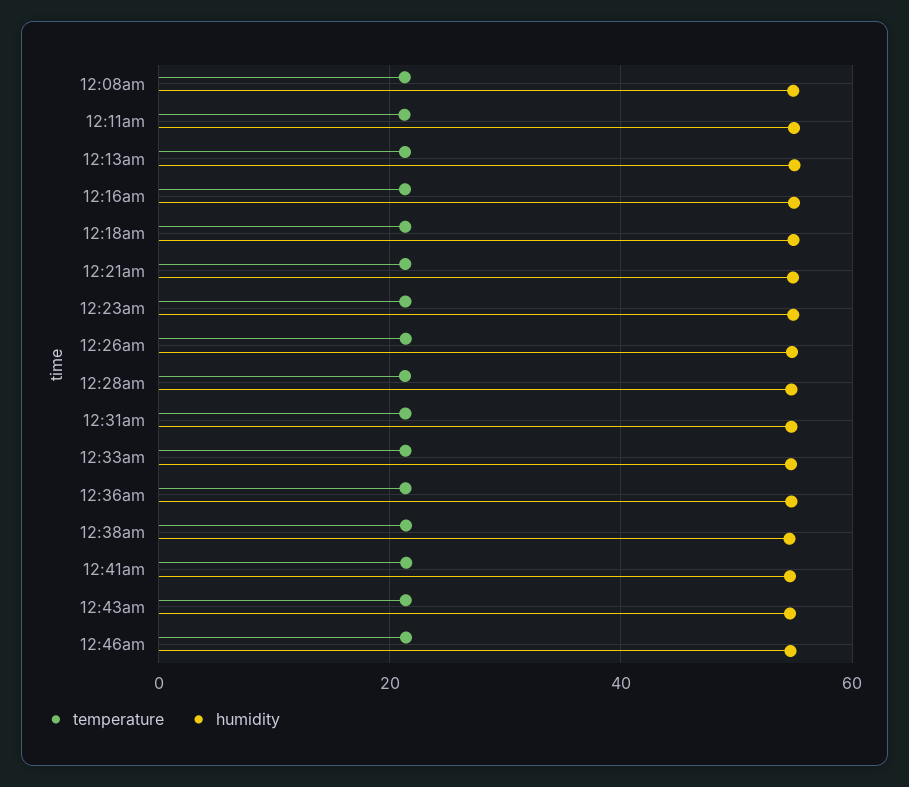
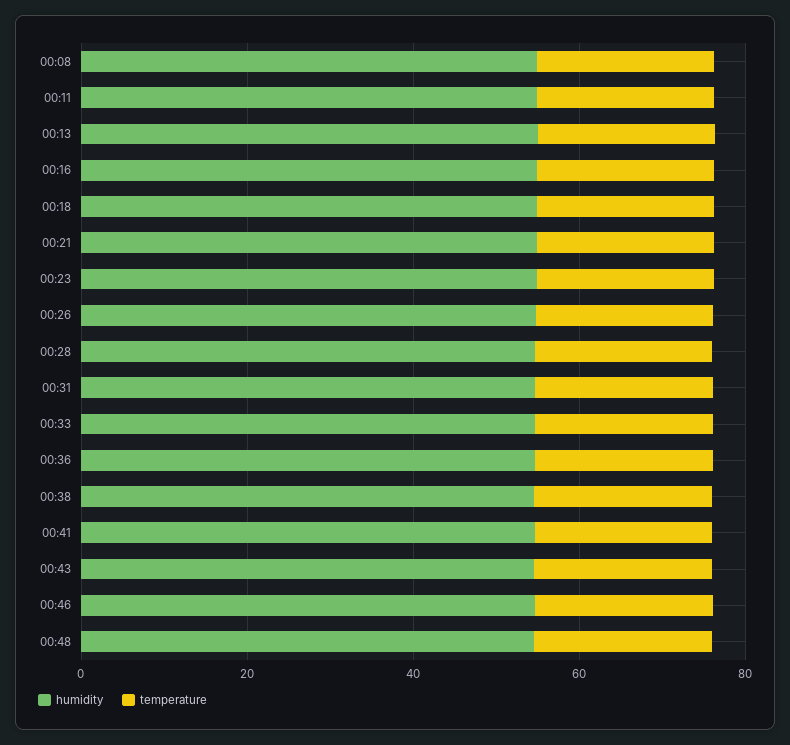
humidity, 00:48: none -> 55
temperature, 00:48: none -> 20

